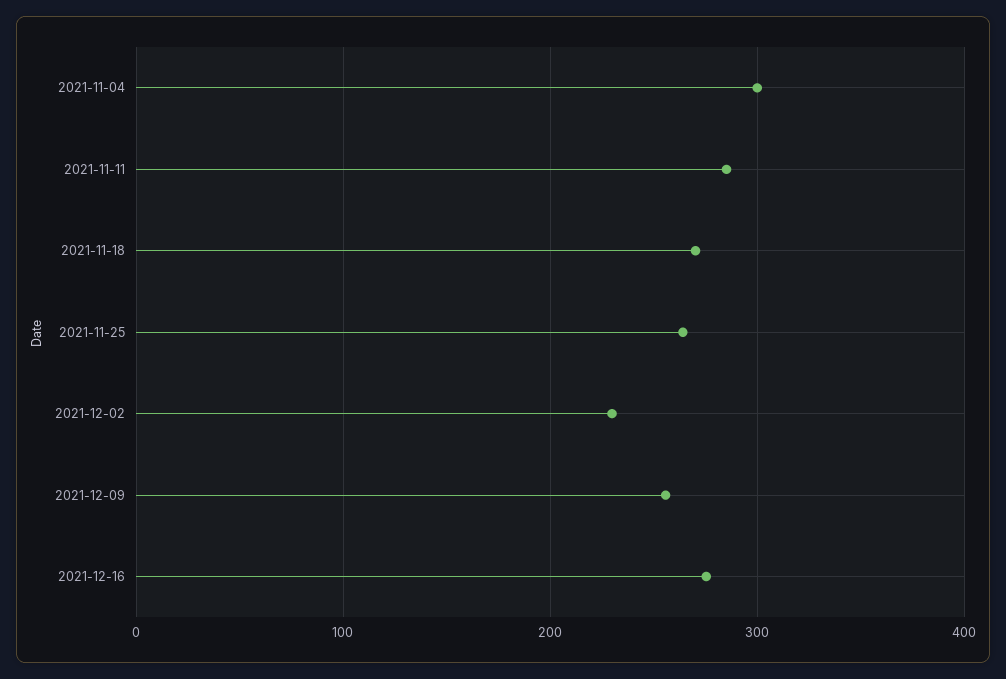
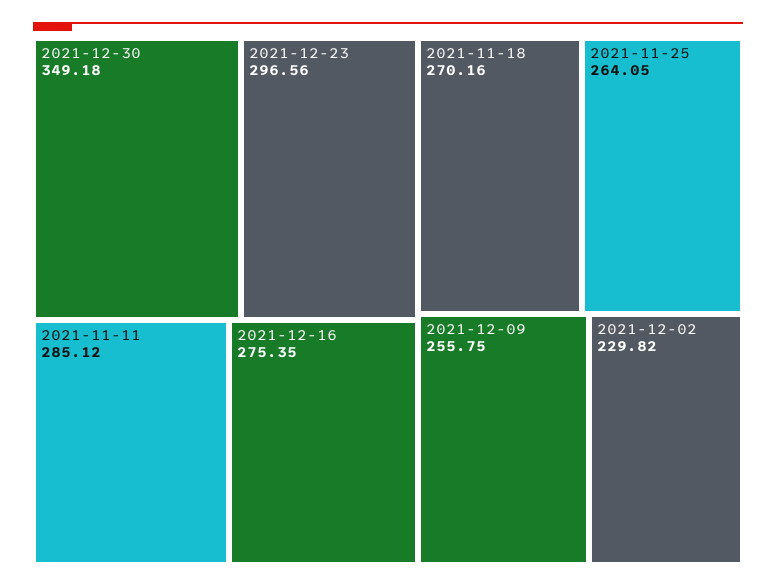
2021-11-04: 300 -> none
2021-12-30: none -> 349.18
2021-12-23: none -> 296.56

